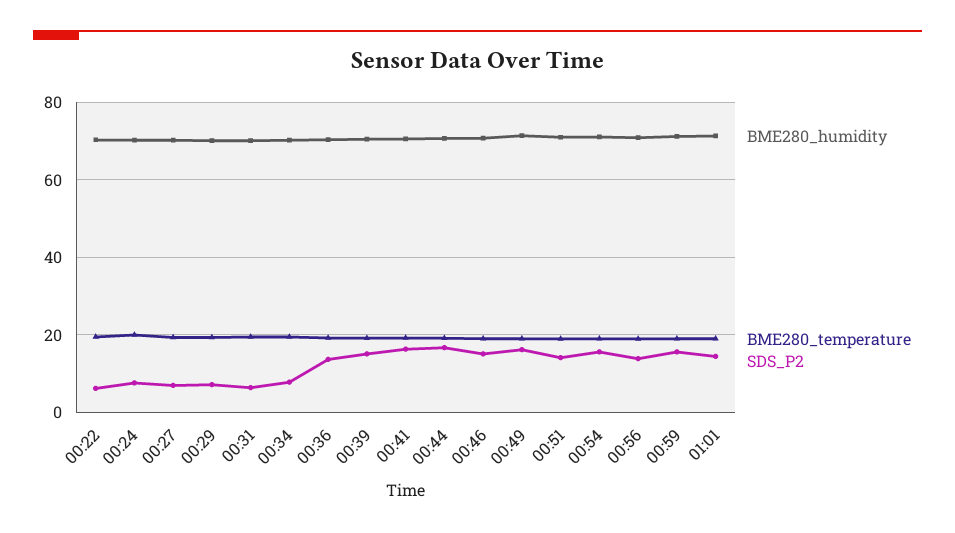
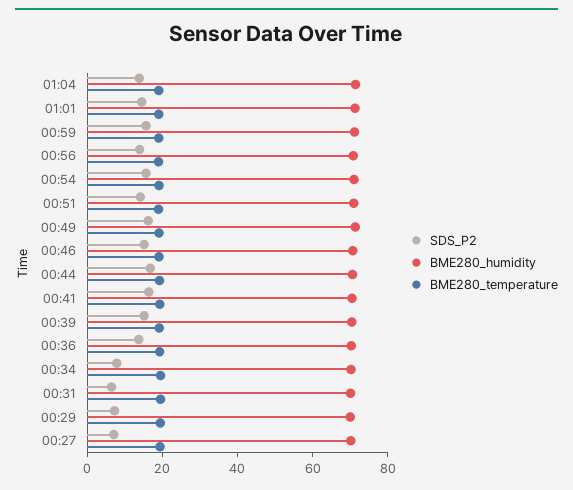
BME280_humidity, 00:22: 70 -> none
BME280_temperature, 00:22: 20 -> none
SDS_P2, 00:22: 6 -> none
BME280_humidity, 00:24: 70 -> none
BME280_temperature, 00:24: 20 -> none
SDS_P2, 00:24: 8 -> none
SDS_P2, 01:04: none -> 15
BME280_humidity, 01:04: none -> 70
BME280_temperature, 01:04: none -> 20

